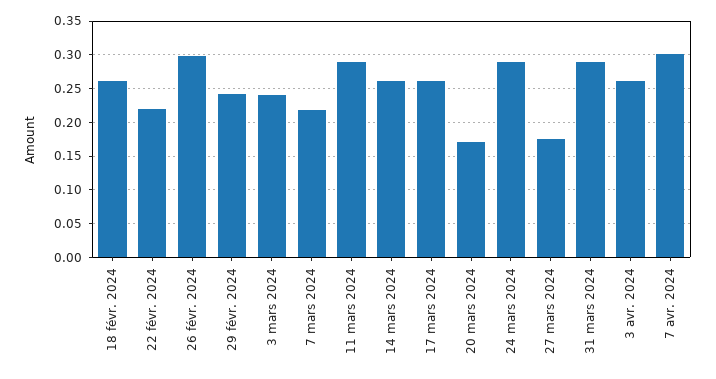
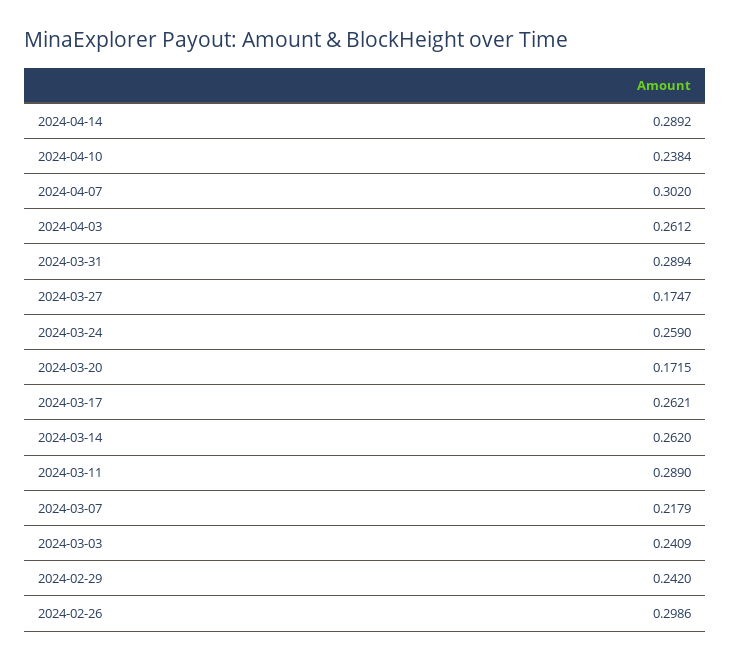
18 févr. 2024: 0.26 -> none
22 févr. 2024: 0.22 -> none
24 mars 2024: 0.29 -> 0.259
2024-04-14: none -> 0.2892
2024-04-10: none -> 0.2384

